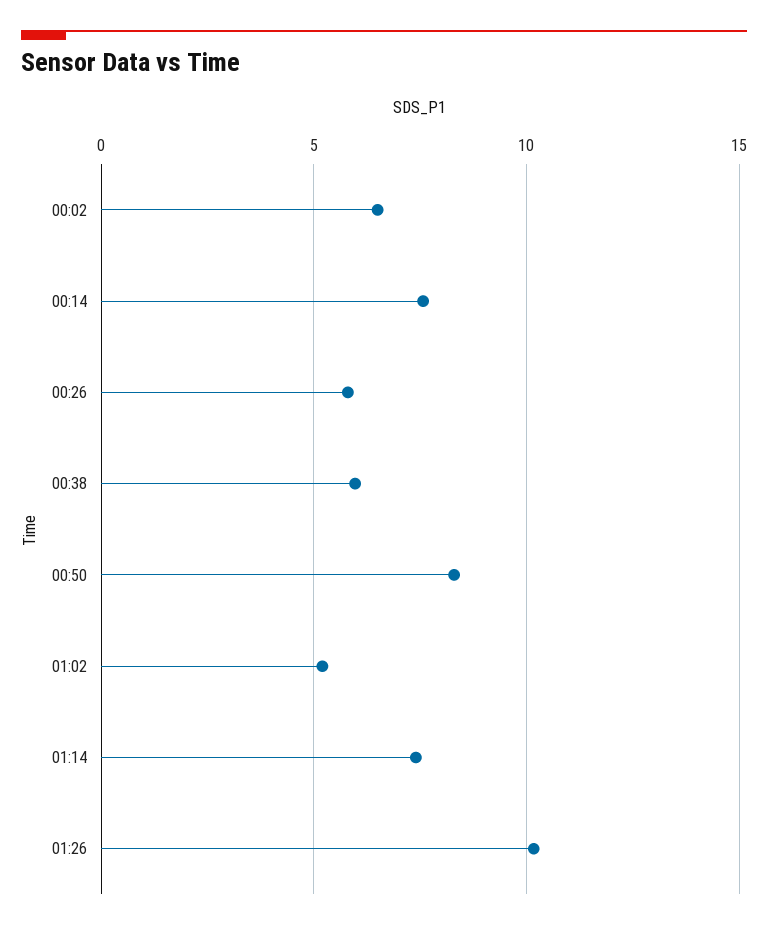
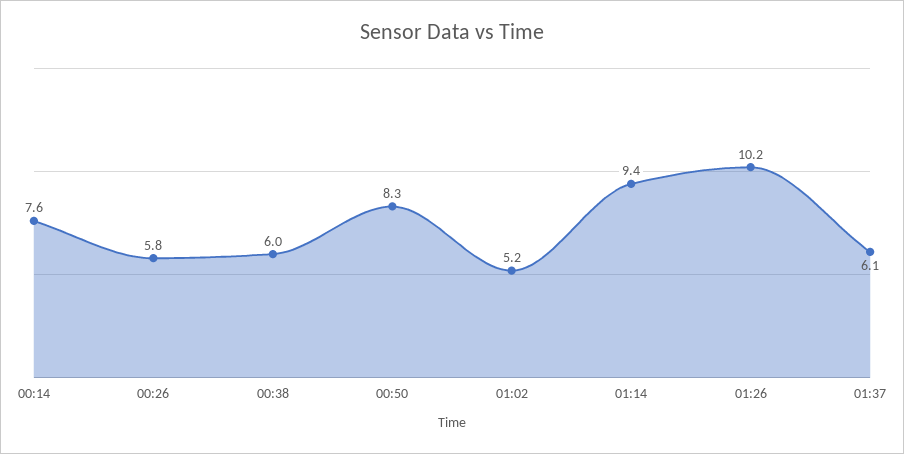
00:02: 6.5 -> none
01:14: 7.5 -> 9.4
01:37: none -> 6.1

